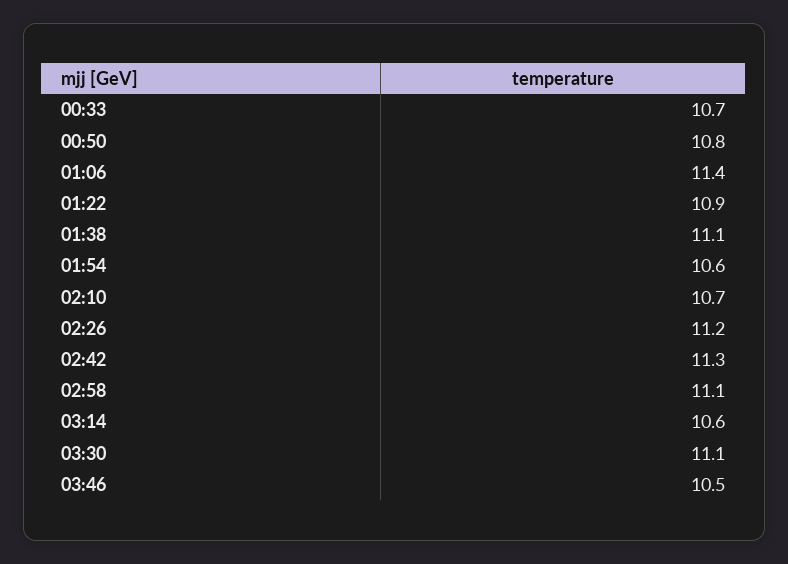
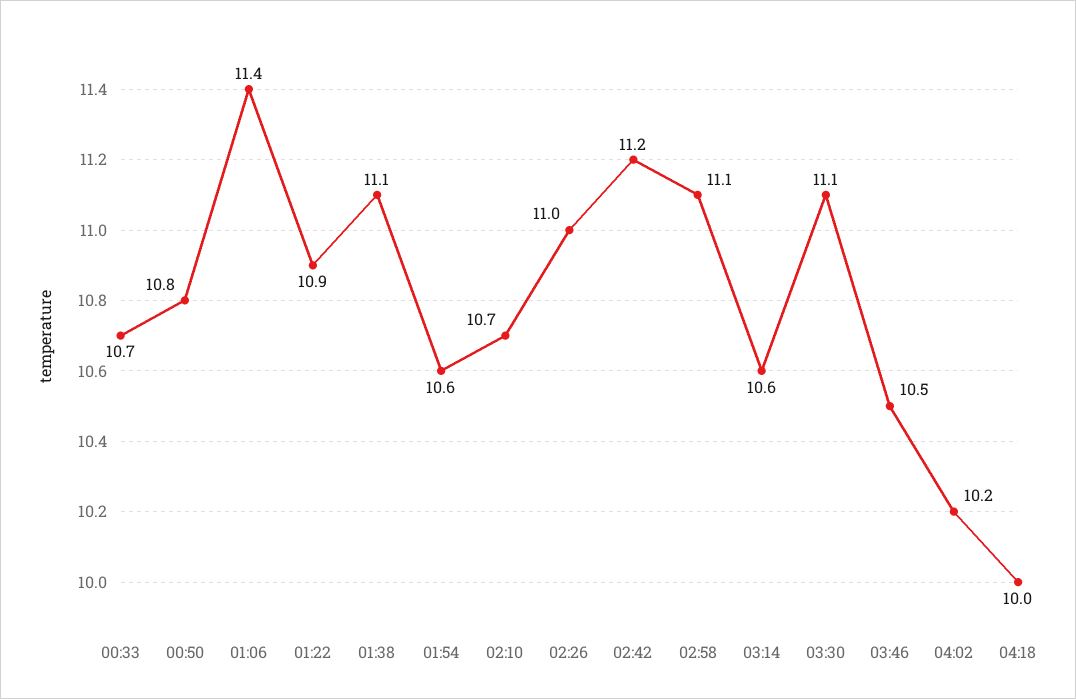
02:26: 11.2 -> 11
02:42: 11.3 -> 11.2
04:02: none -> 10.2
04:18: none -> 10

